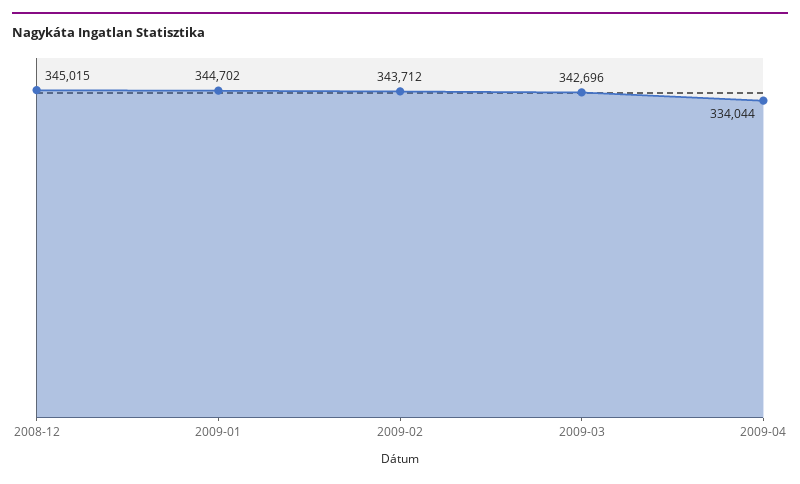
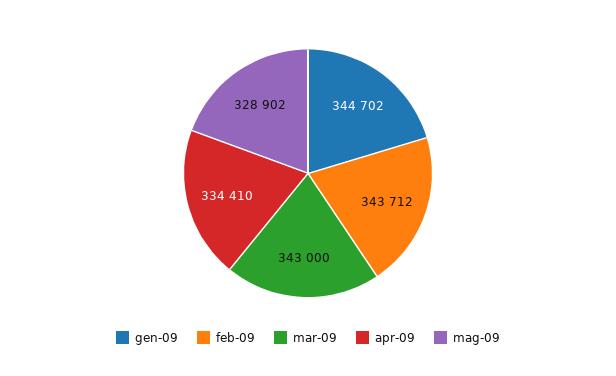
2008-12: 345015 -> none
2009-03: 342696 -> 343000
2009-04: 334044 -> 334410
mag-09: none -> 328902

